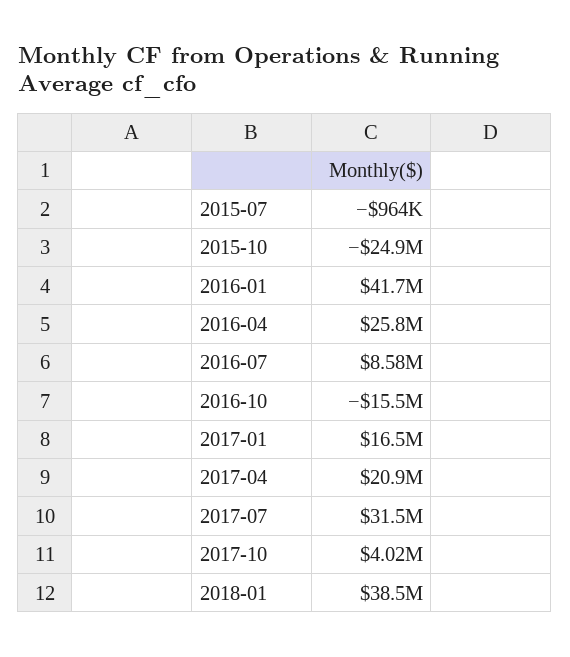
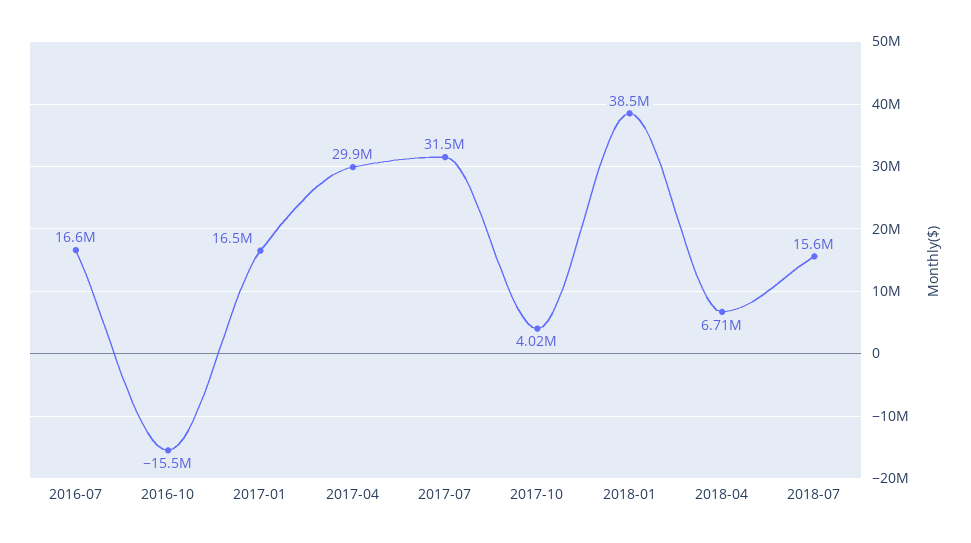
2015-07: -964000 -> none
2015-10: -24900000 -> none
2016-01: 41700000 -> none
2016-04: 25800000 -> none
2016-07: 8580000 -> 16600000
2017-04: 20900000 -> 29900000
2018-04: none -> 6710000
2018-07: none -> 15600000

